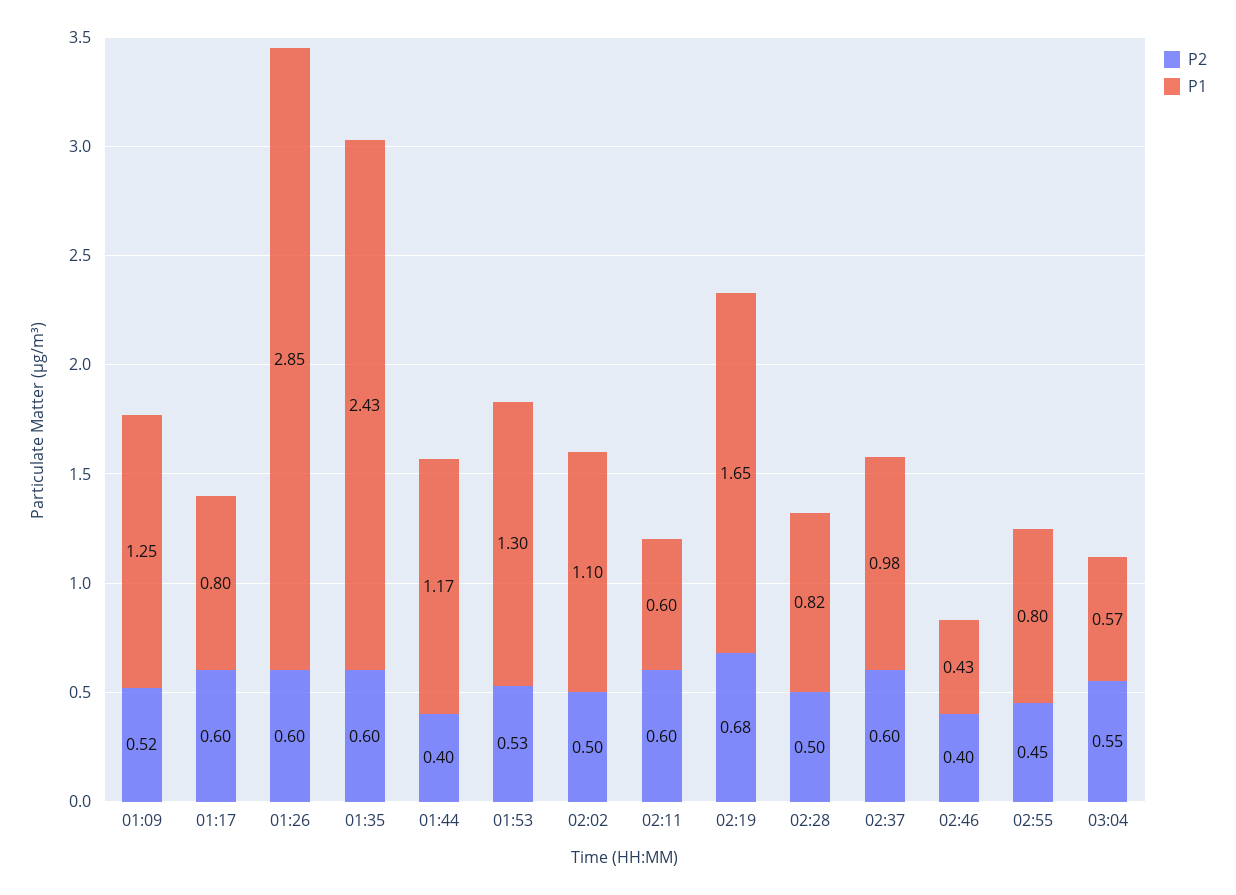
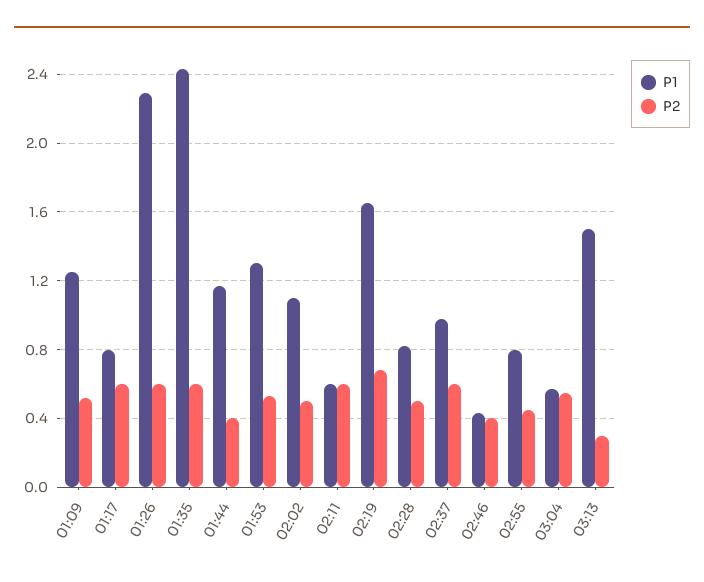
P1, 01:26: 2.85 -> 2.3
P1, 03:13: none -> 1.5
P2, 03:13: none -> 0.3

